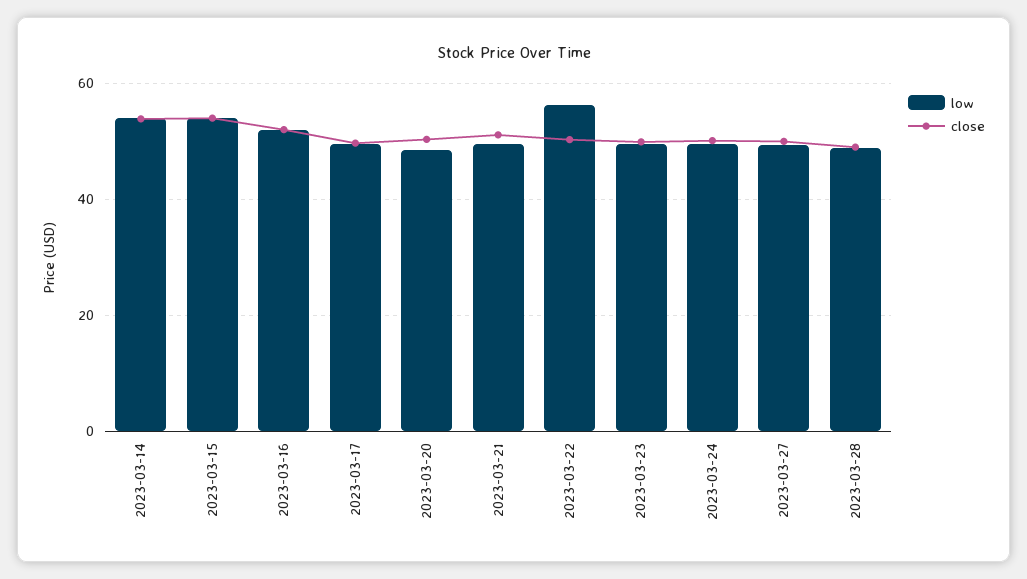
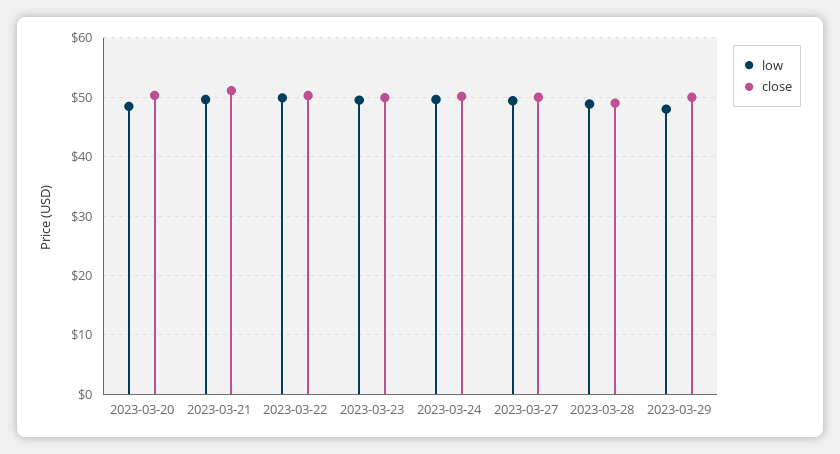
low, 2023-03-14: 54 -> none
close, 2023-03-14: 54 -> none
low, 2023-03-15: 54 -> none
close, 2023-03-15: 54 -> none
low, 2023-03-16: 52 -> none
close, 2023-03-16: 52 -> none
low, 2023-03-17: 50 -> none
close, 2023-03-17: 50 -> none
low, 2023-03-22: 56 -> 50
low, 2023-03-29: none -> 48
close, 2023-03-29: none -> 50

